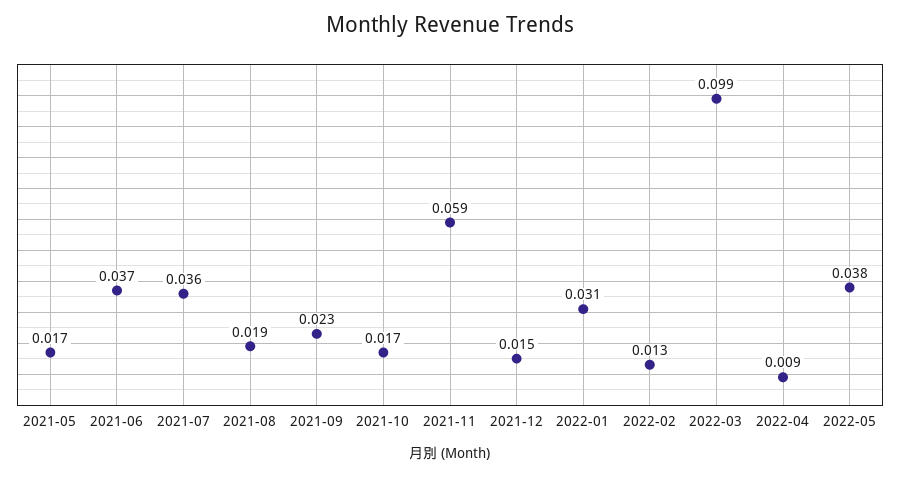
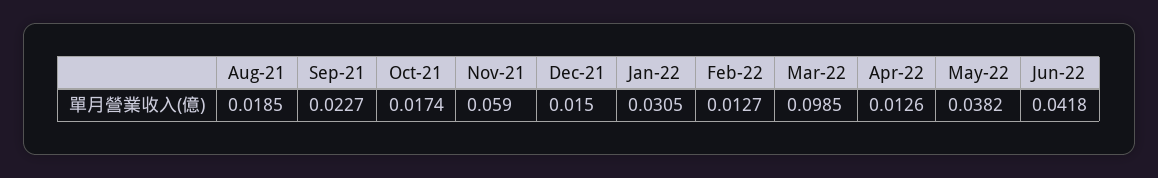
2021-05: 0.017 -> none
2021-06: 0.037 -> none
2021-07: 0.036 -> none
2022-04: 0.009 -> 0.0126
Jun-22: none -> 0.0418

